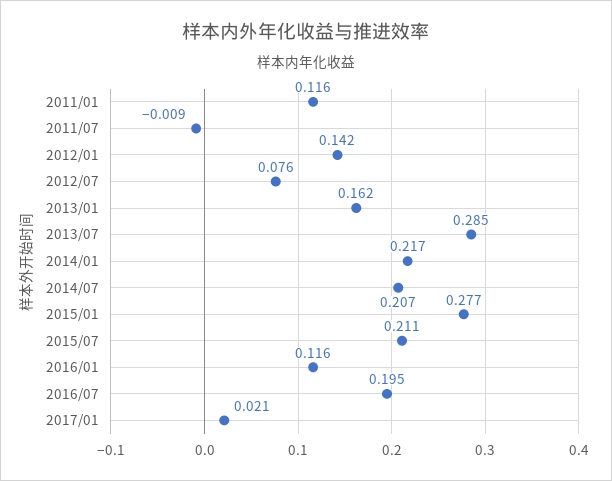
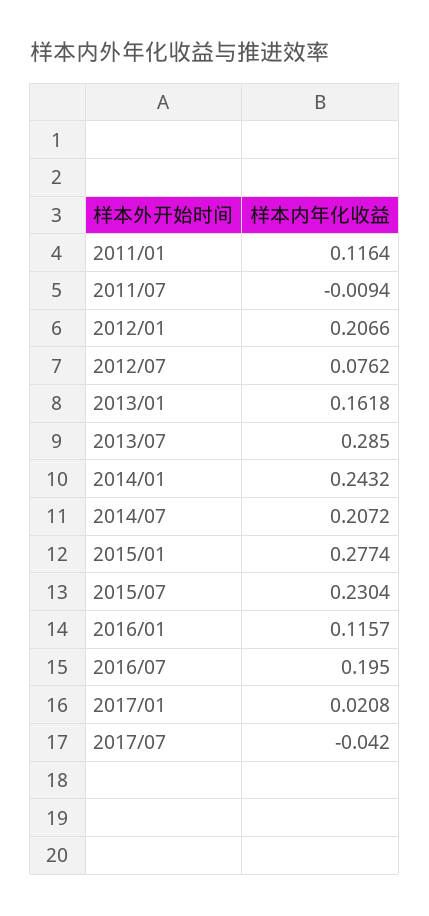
2012/01: 0.142 -> 0.2066
2014/01: 0.217 -> 0.2432
2015/07: 0.211 -> 0.2304
2017/07: none -> -0.042

